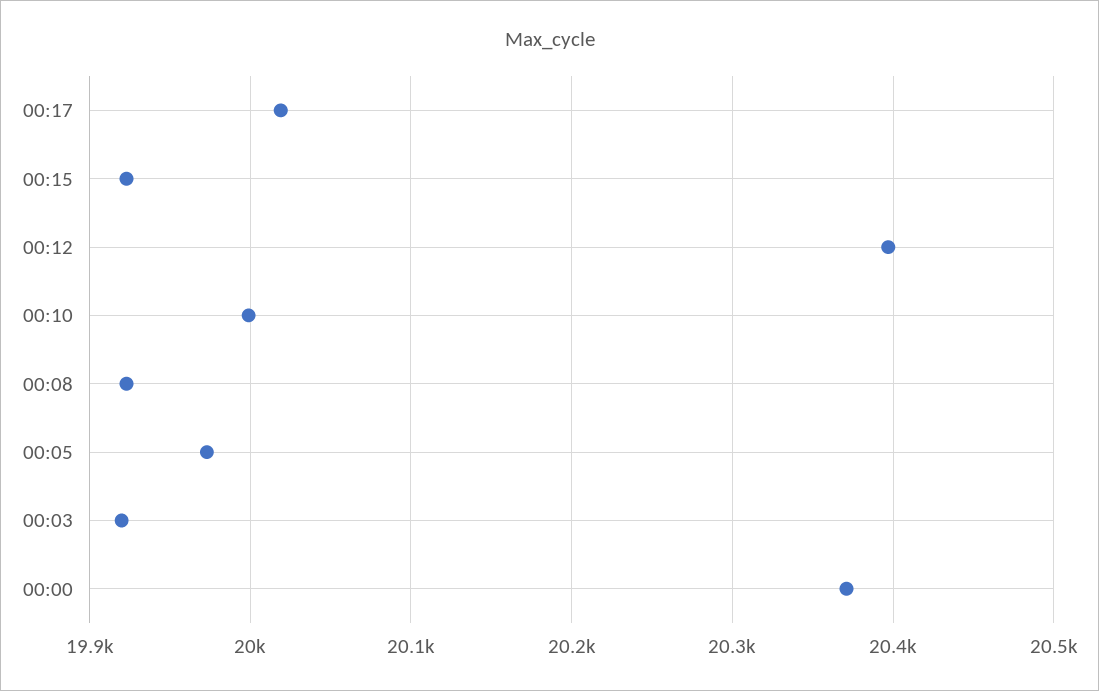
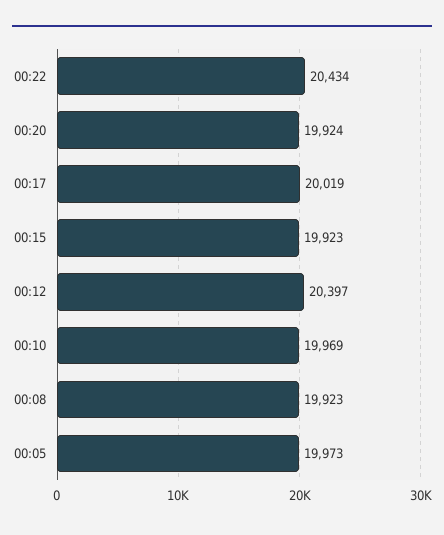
00:10: 20000 -> 19969
00:03: 19920 -> none
00:00: 20370 -> none
00:22: none -> 20434
00:20: none -> 19924

